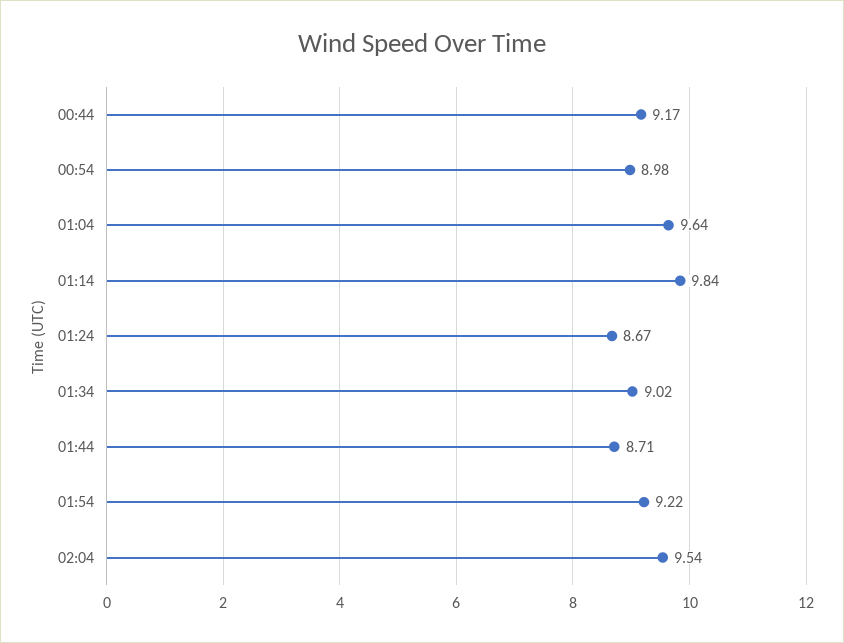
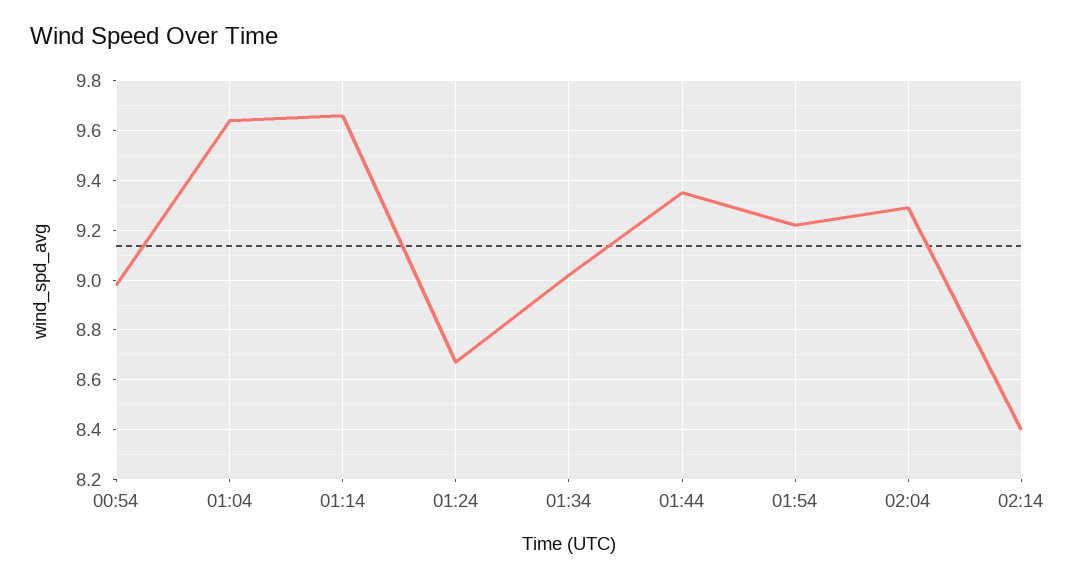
00:44: 9.17 -> none
01:14: 9.84 -> 9.65
01:44: 8.71 -> 9.35
02:04: 9.54 -> 9.3
02:14: none -> 8.4

